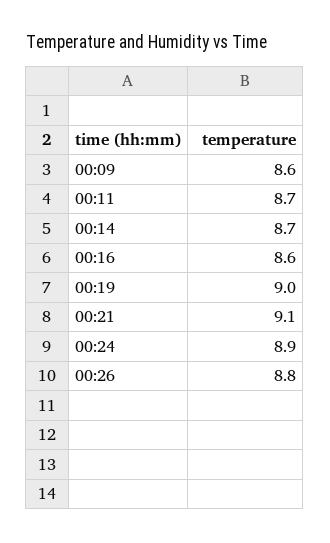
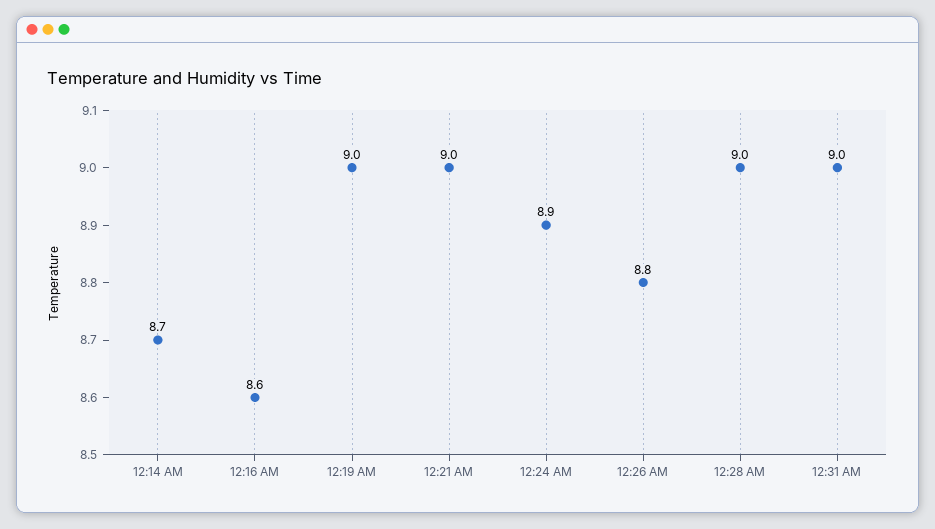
00:09: 8.6 -> none
00:11: 8.7 -> none
00:21: 9.1 -> 9
12:28 AM: none -> 9
12:31 AM: none -> 9

